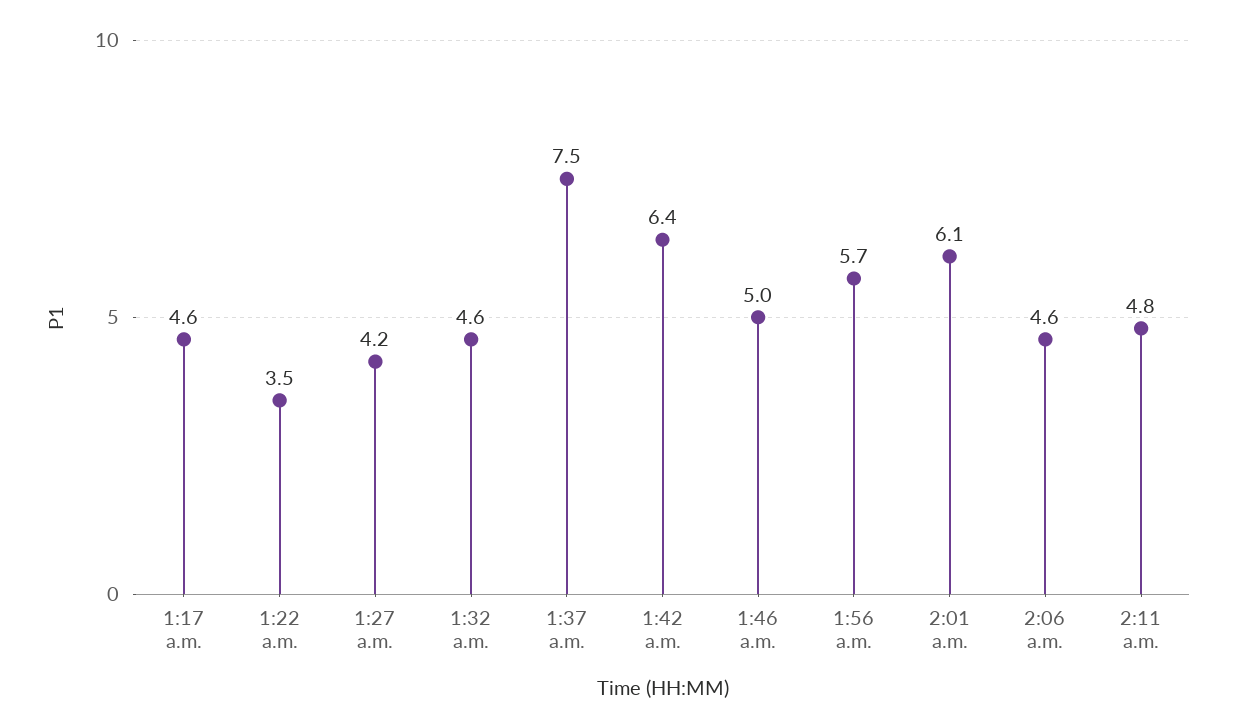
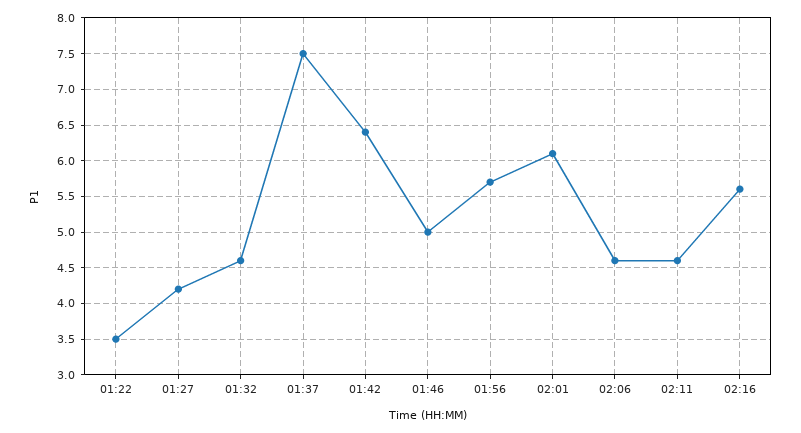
1:17 a.m.: 4.6 -> none
2:11 a.m.: 4.8 -> 4.6
02:16: none -> 5.6

